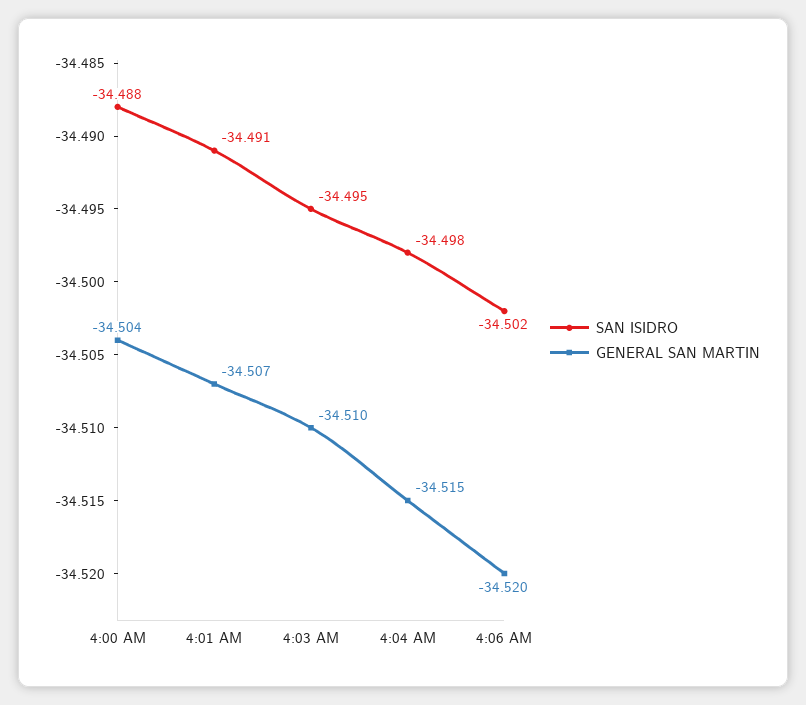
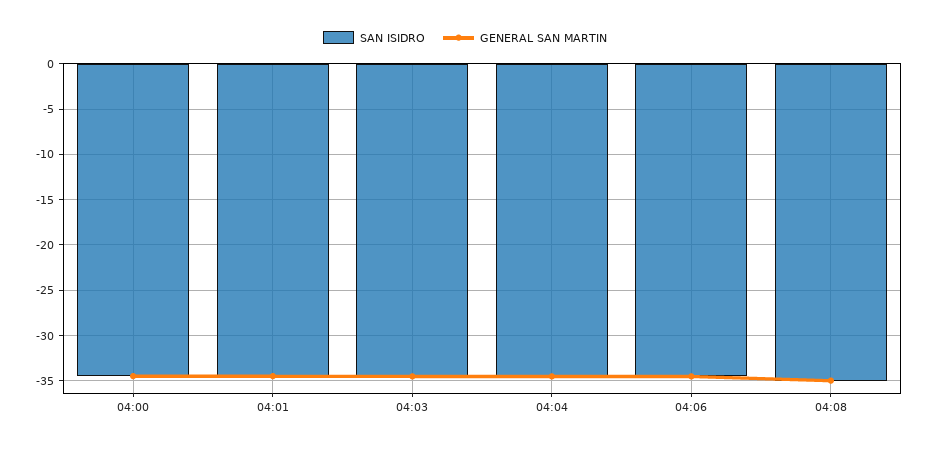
SAN ISIDRO, 04:08: none -> -35
GENERAL SAN MARTIN, 04:08: none -> -35

